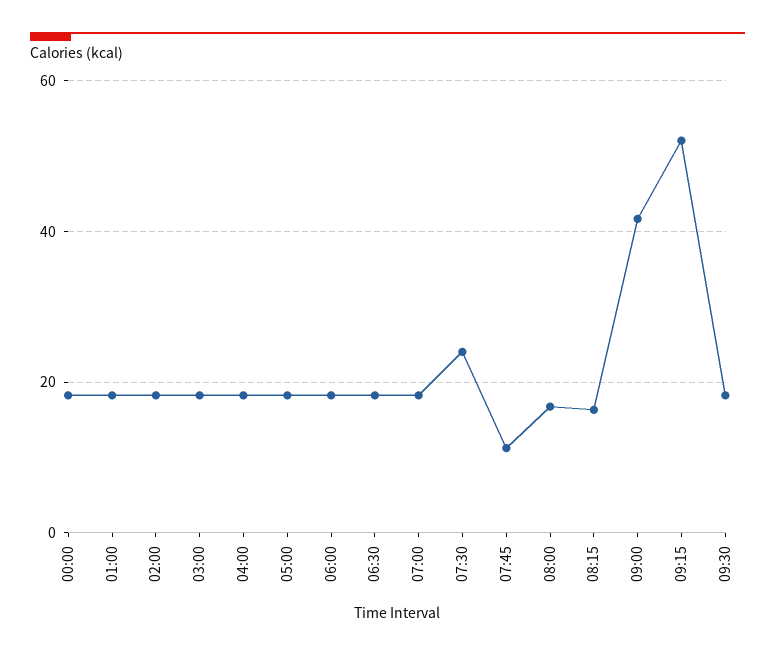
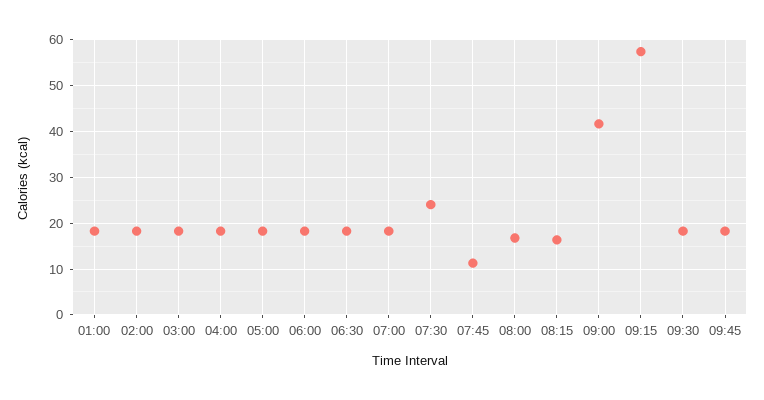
00:00: 18 -> none
09:15: 52 -> 58
09:45: none -> 18

